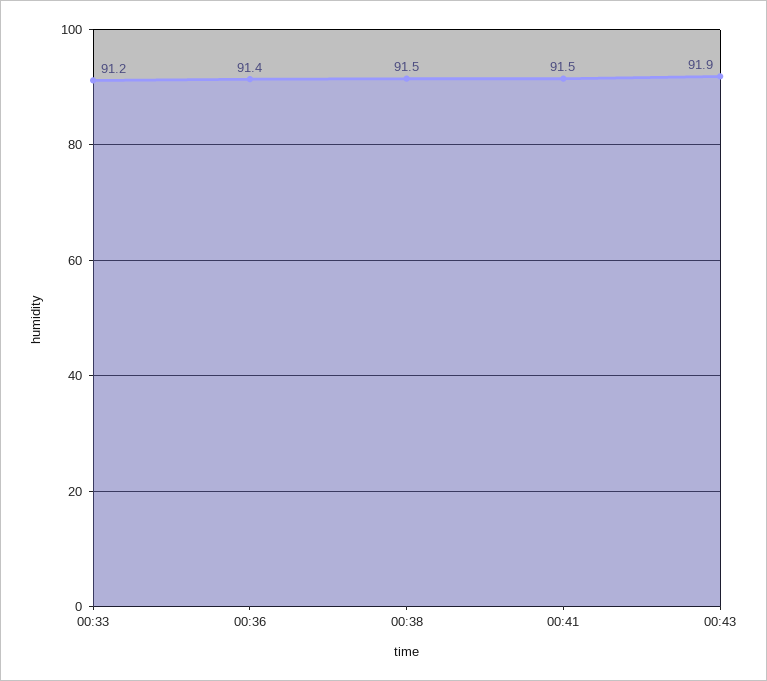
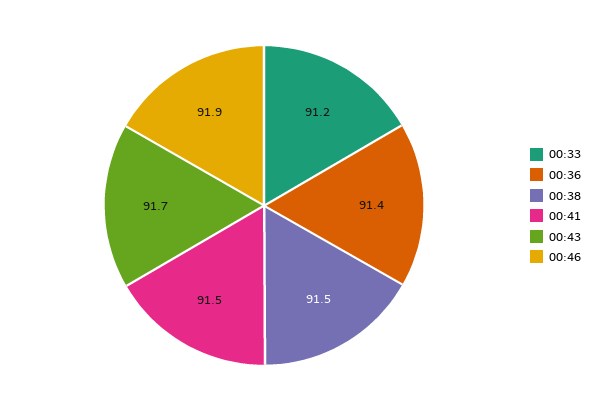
00:43: 91.9 -> 91.7
00:46: none -> 91.9

